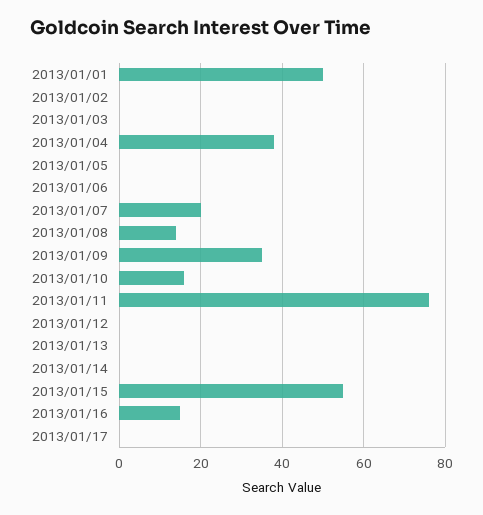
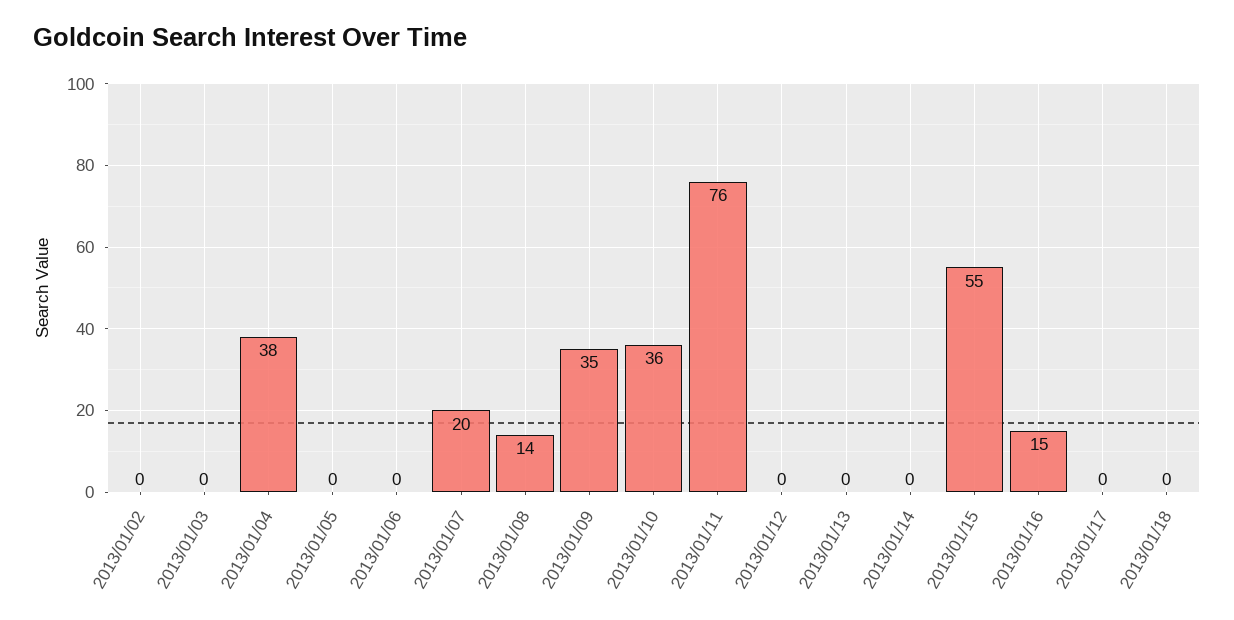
2013/01/01: 50 -> none
2013/01/10: 15 -> 36
2013/01/18: none -> 0

